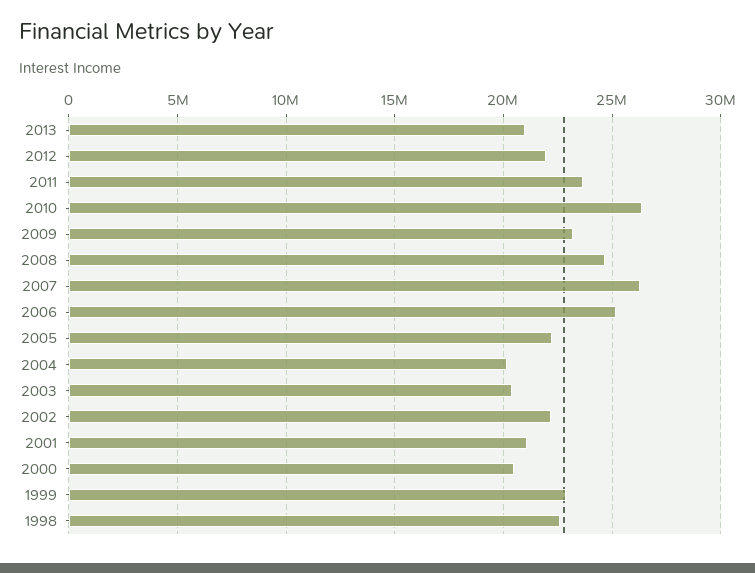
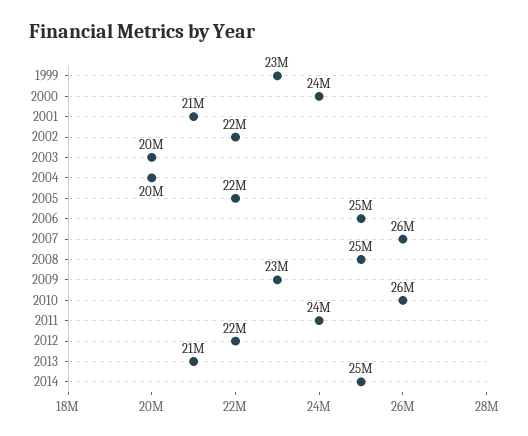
2000: 20500000 -> 24000000
1998: 22500000 -> none
2014: none -> 25000000

